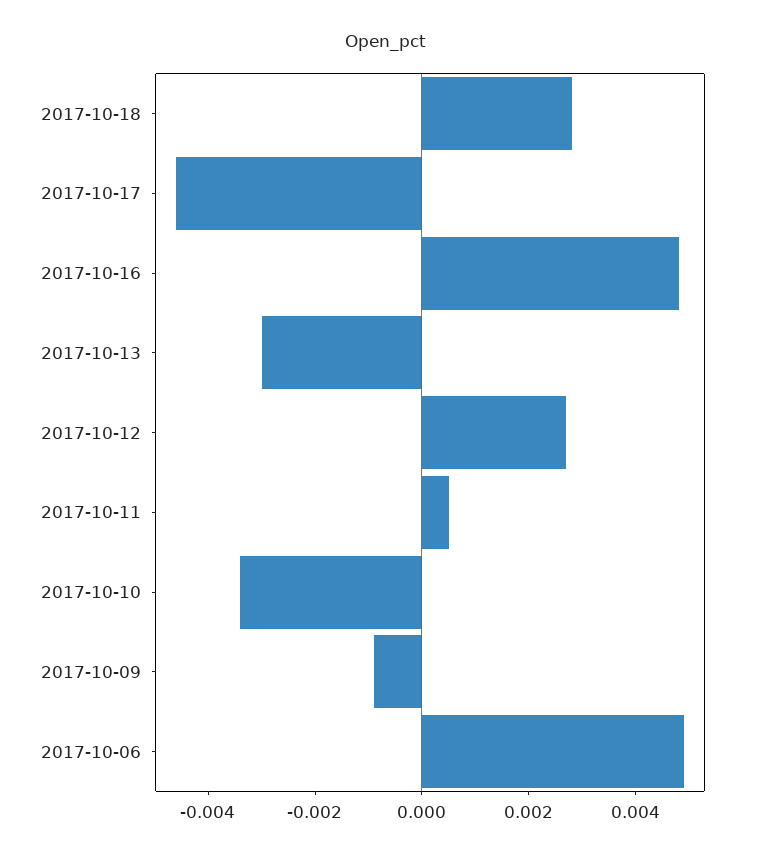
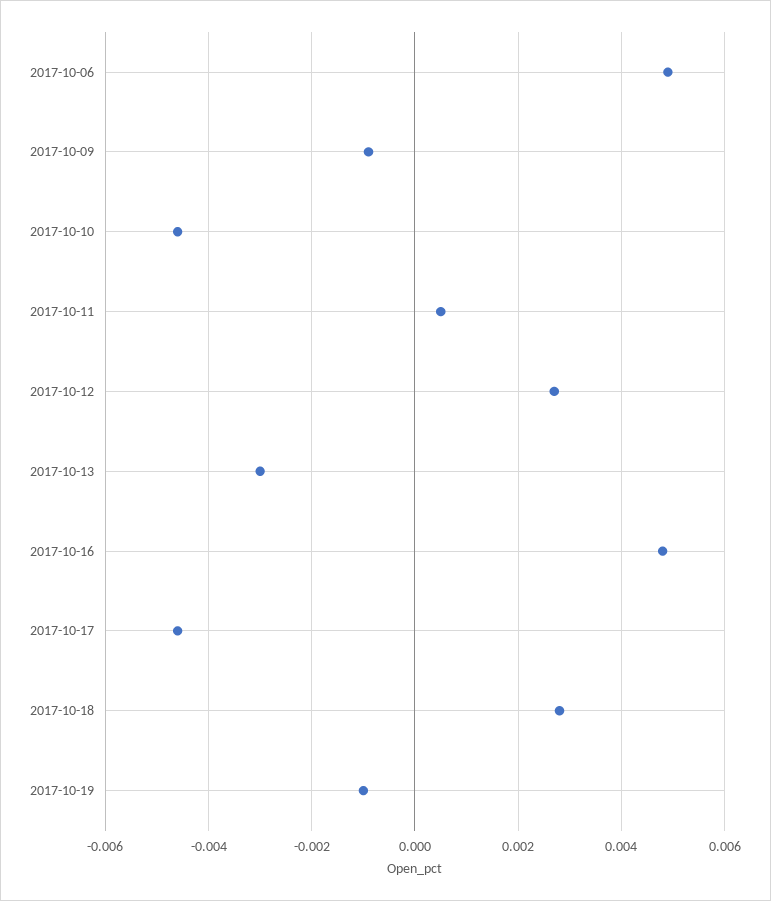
2017-10-10: -0.0035 -> -0.0045
2017-10-19: none -> -0.001

